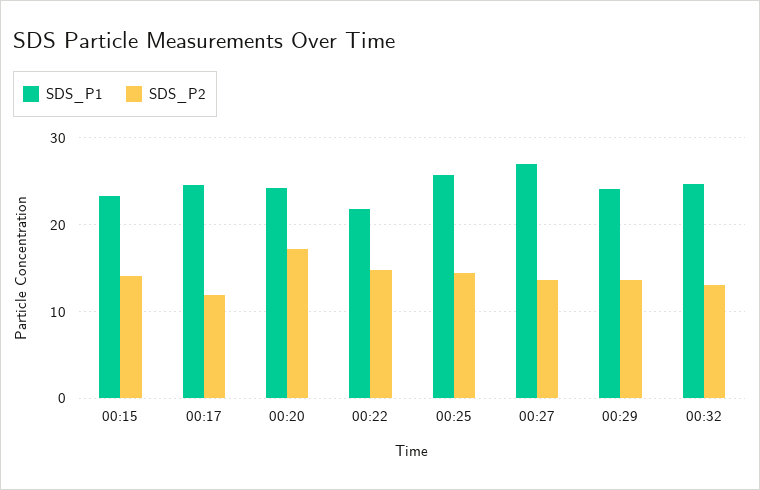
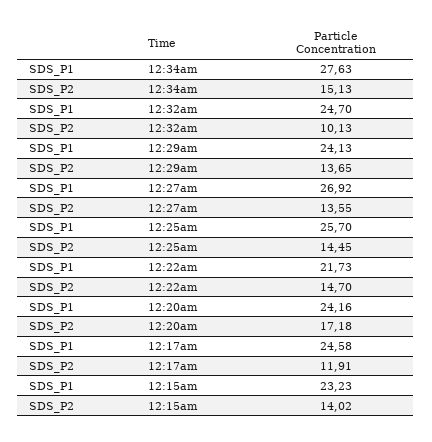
SDS_P2, 00:32: 13 -> 10.13
SDS_P1, 12:34am: none -> 27.63
SDS_P2, 12:34am: none -> 15.13

